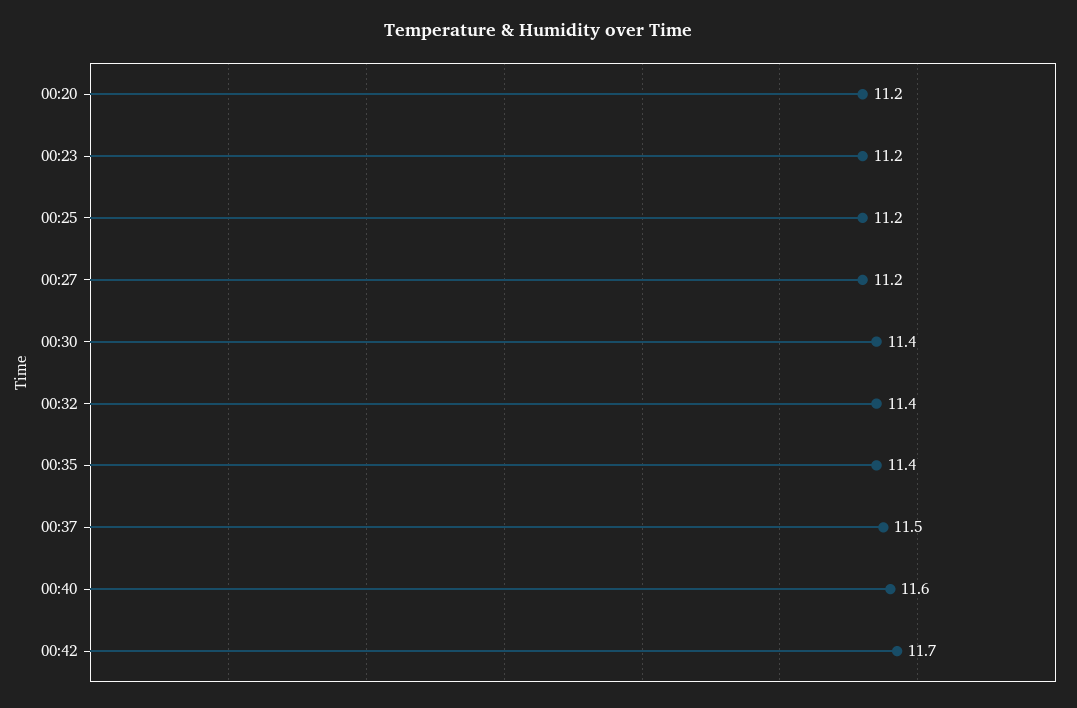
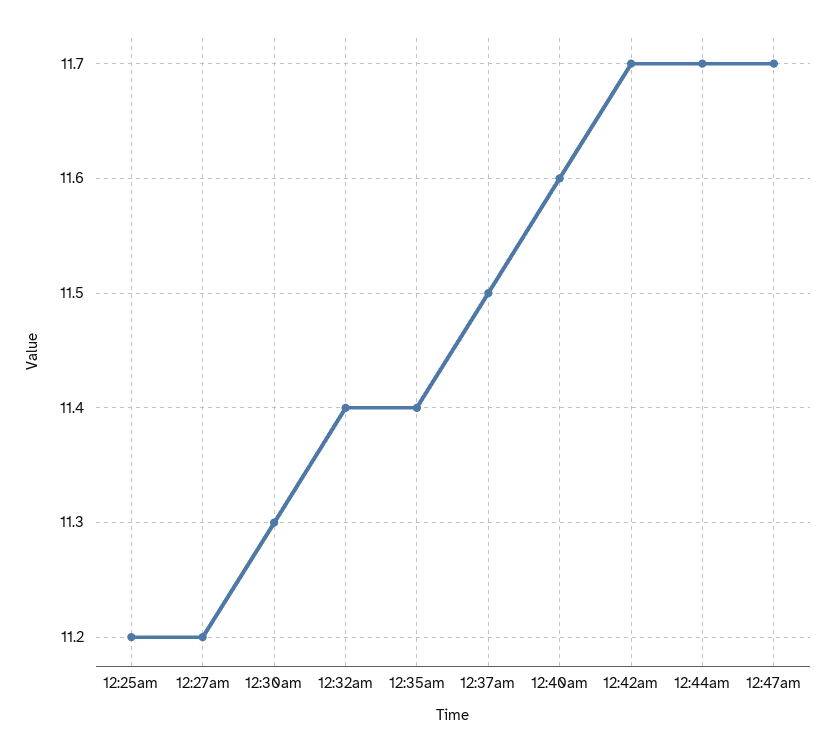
00:20: 11.2 -> none
00:23: 11.2 -> none
00:30: 11.4 -> 11.3
12:44am: none -> 11.7
12:47am: none -> 11.7

